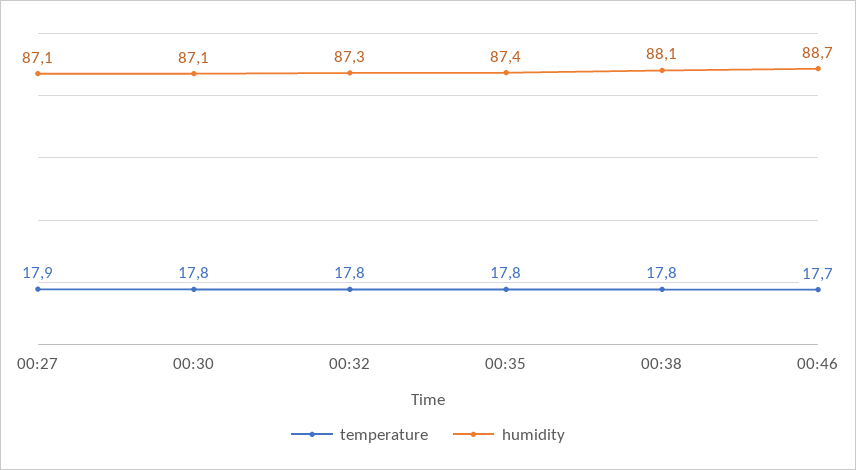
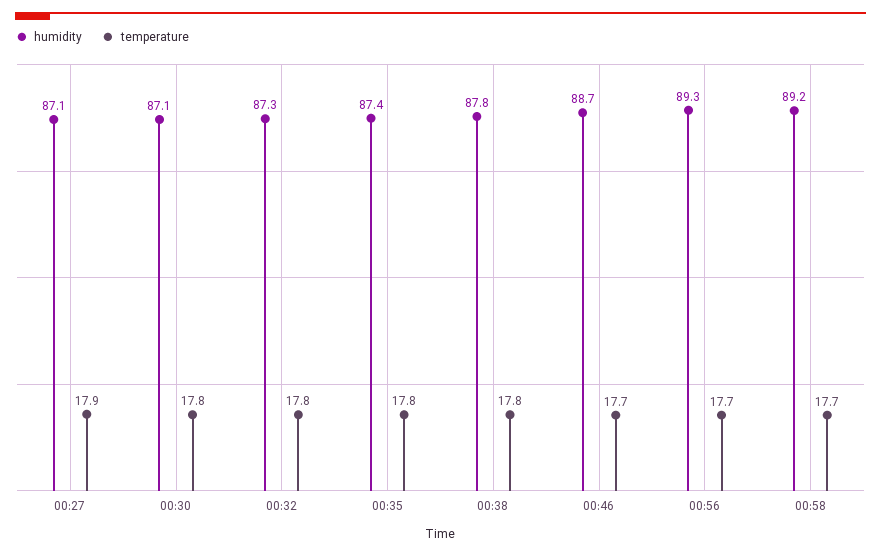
humidity, 00:38: 88.1 -> 87.8
humidity, 00:56: none -> 89.3
temperature, 00:56: none -> 17.7
humidity, 00:58: none -> 89.2
temperature, 00:58: none -> 17.7

